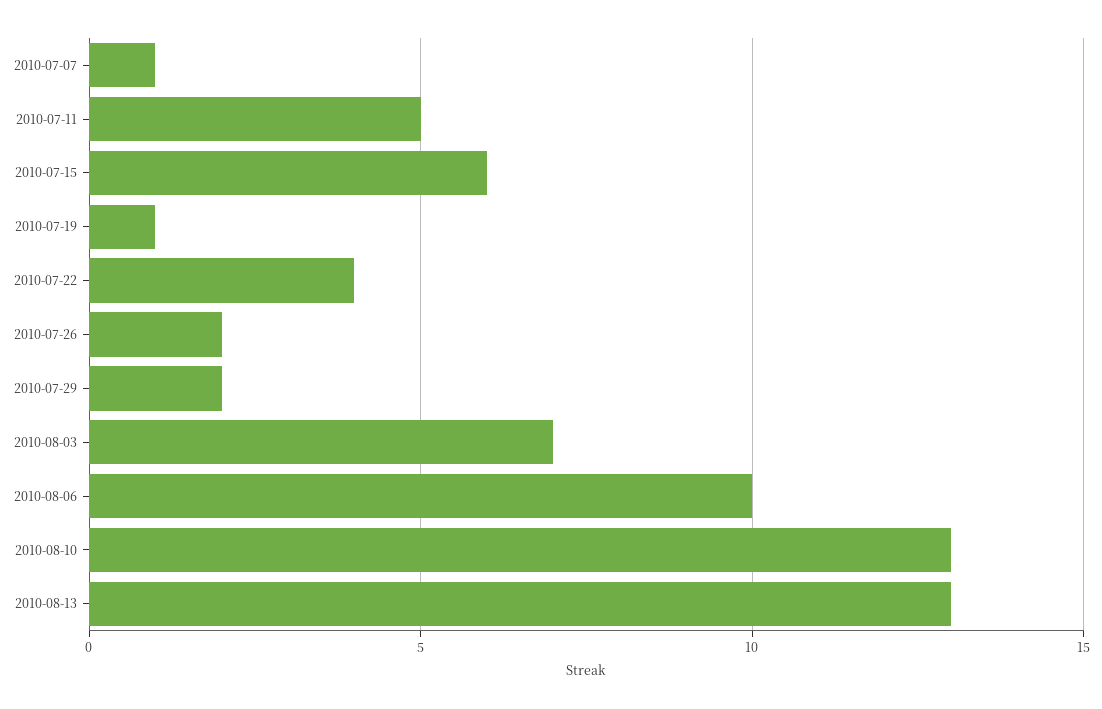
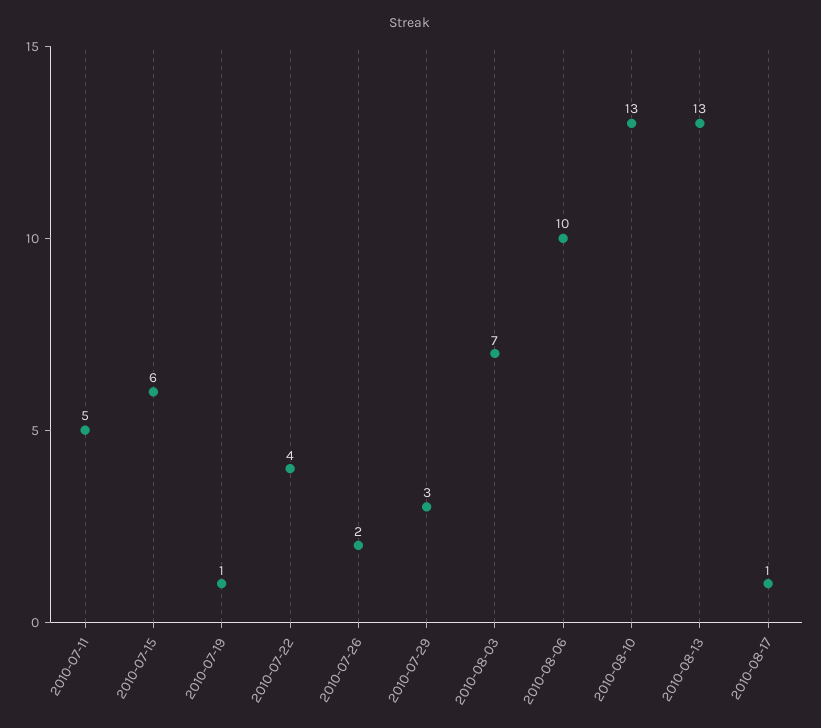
2010-07-07: 1 -> none
2010-07-29: 2 -> 3
2010-08-17: none -> 1

